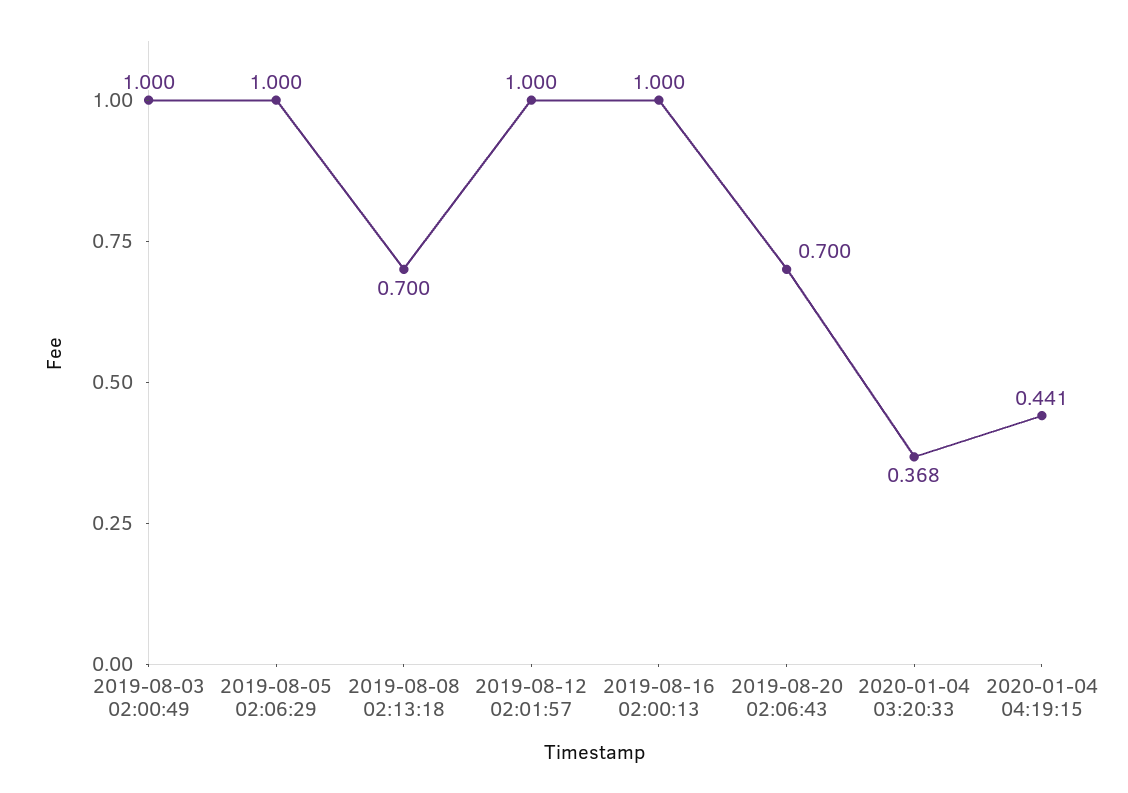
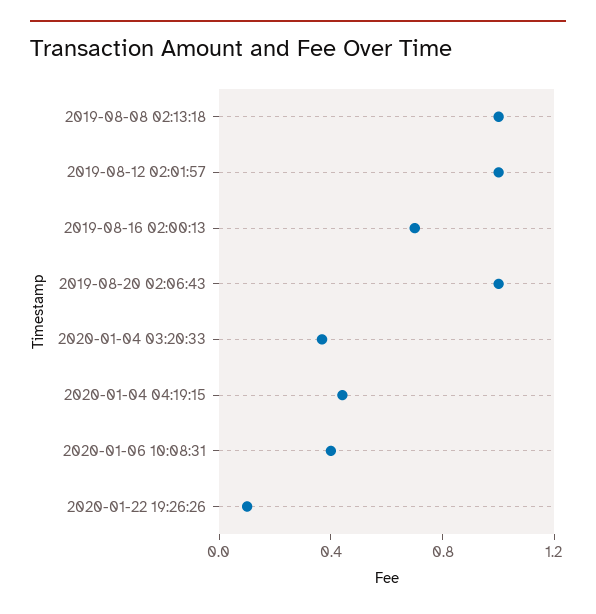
2019-08-03 02:00:49: 1 -> none
2019-08-05 02:06:29: 1 -> none
2019-08-08 02:13:18: 0.7 -> 1
2019-08-16 02:00:13: 1 -> 0.7
2019-08-20 02:06:43: 0.7 -> 1
2020-01-06 10:08:31: none -> 0.4
2020-01-22 19:26:26: none -> 0.1

